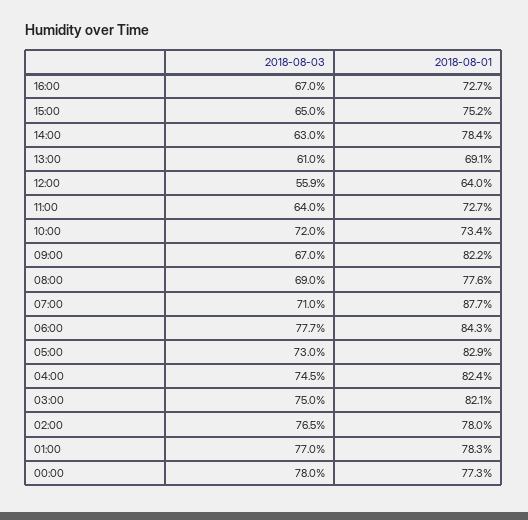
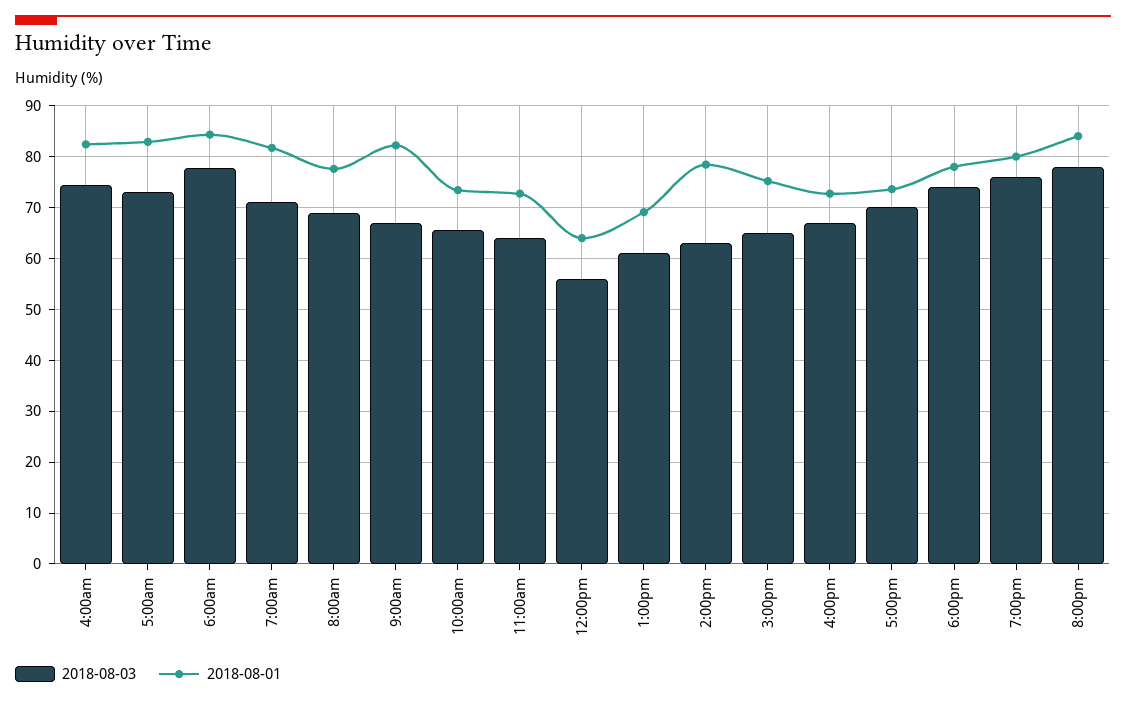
2018-08-03, 10:00: 72 -> 66
2018-08-01, 07:00: 87.7 -> 82
2018-08-03, 03:00: 75 -> none
2018-08-01, 03:00: 82.1 -> none
2018-08-03, 02:00: 76.5 -> none
2018-08-01, 02:00: 78 -> none
2018-08-03, 01:00: 77 -> none
2018-08-01, 01:00: 78.3 -> none
2018-08-03, 00:00: 78 -> none
2018-08-01, 00:00: 77.3 -> none
2018-08-03, 5:00pm: none -> 70
2018-08-01, 5:00pm: none -> 74
2018-08-03, 6:00pm: none -> 74
2018-08-01, 6:00pm: none -> 78
2018-08-03, 7:00pm: none -> 76
2018-08-01, 7:00pm: none -> 80
2018-08-03, 8:00pm: none -> 78
2018-08-01, 8:00pm: none -> 84

